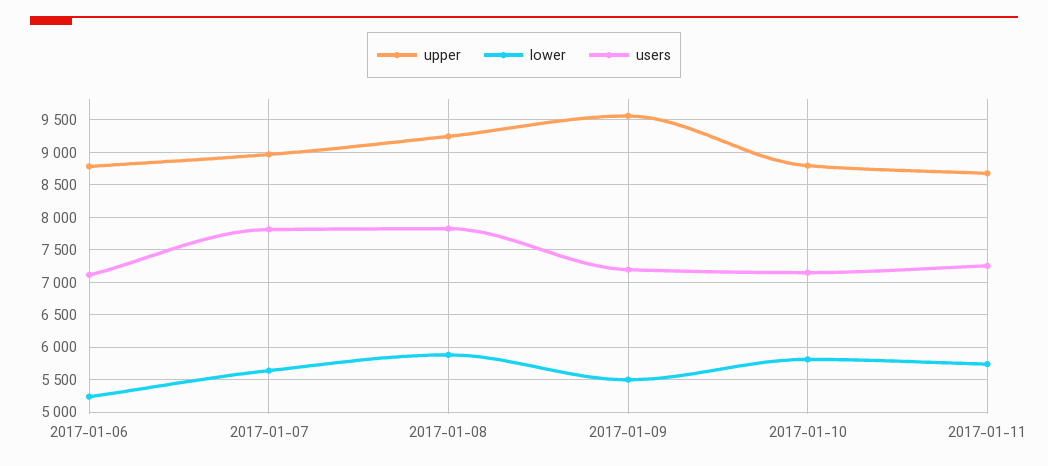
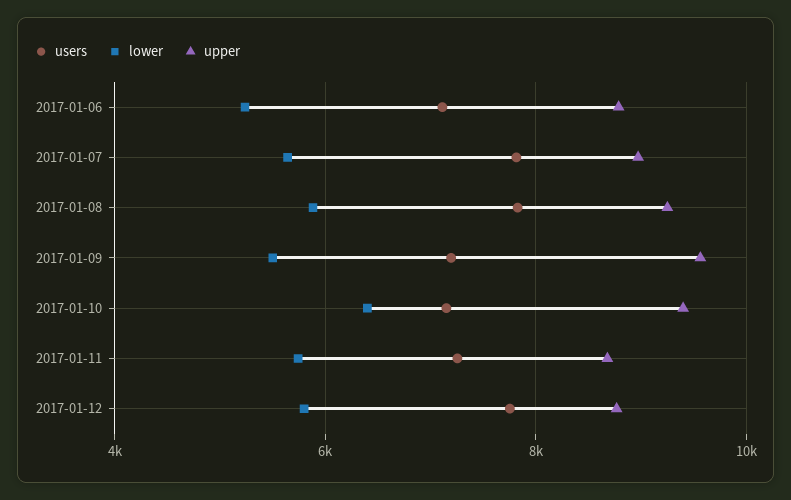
upper, 2017-01-10: 8800 -> 9400
lower, 2017-01-10: 5800 -> 6400
users, 2017-01-12: none -> 7800
lower, 2017-01-12: none -> 5800
upper, 2017-01-12: none -> 8800

